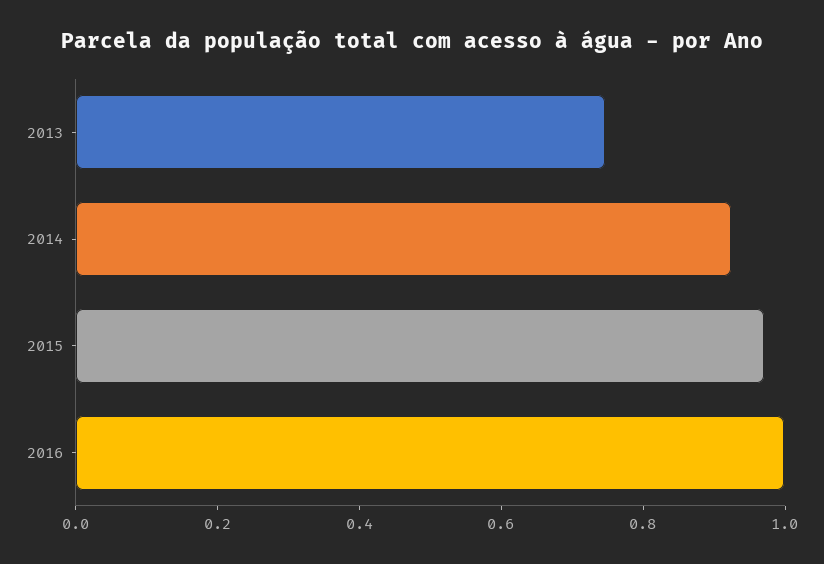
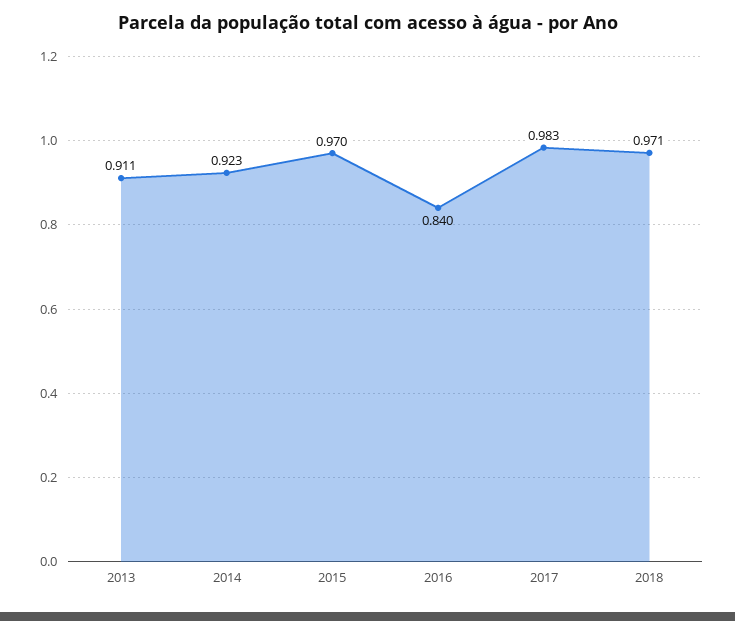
2013: 0.75 -> 0.911
2016: 1 -> 0.84
2017: none -> 0.983
2018: none -> 0.971

